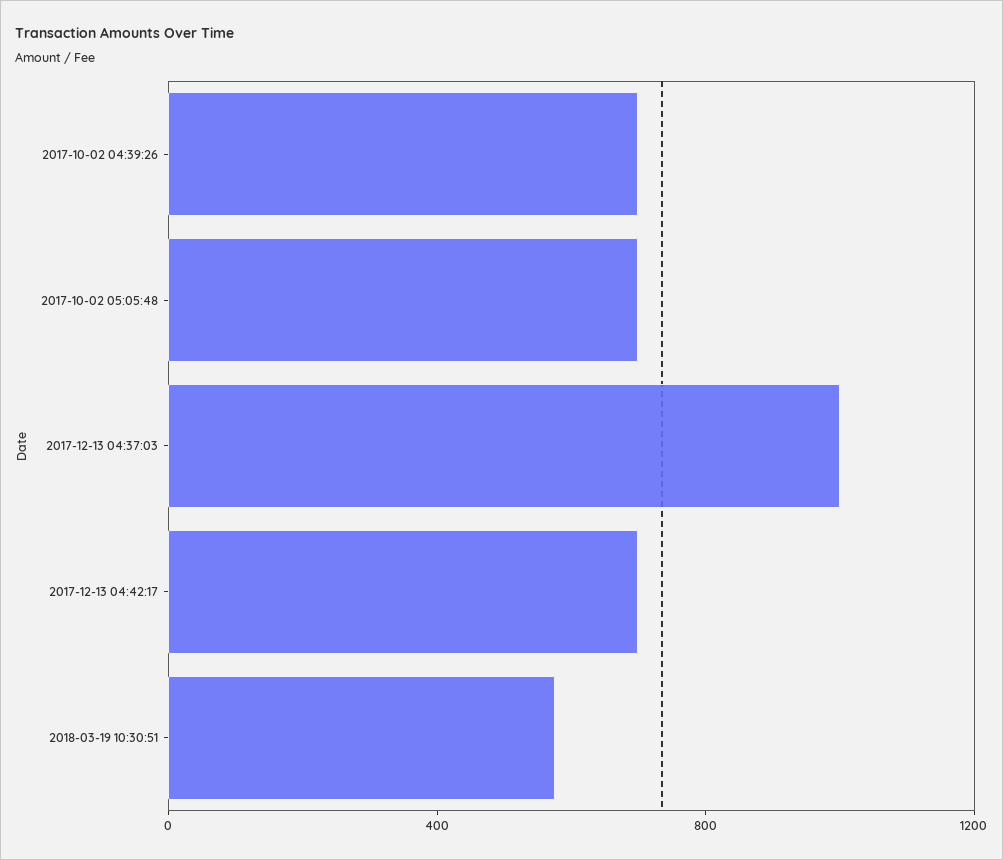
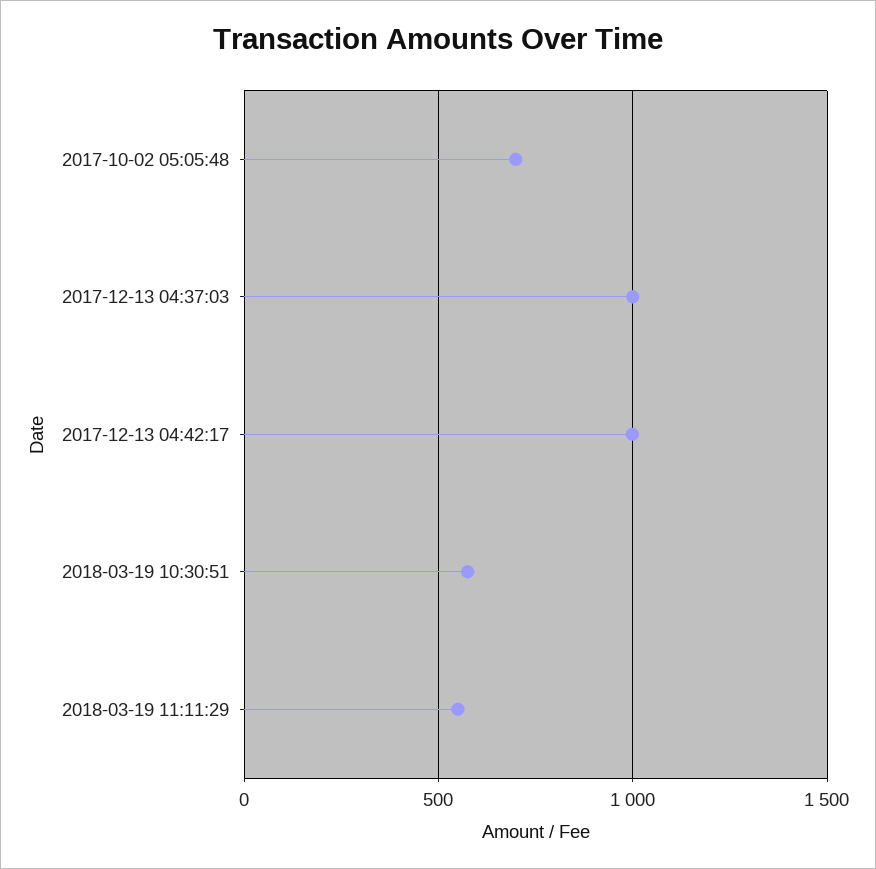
2017-10-02 04:39:26: 700 -> none
2017-12-13 04:42:17: 700 -> 1000
2018-03-19 11:11:29: none -> 550

